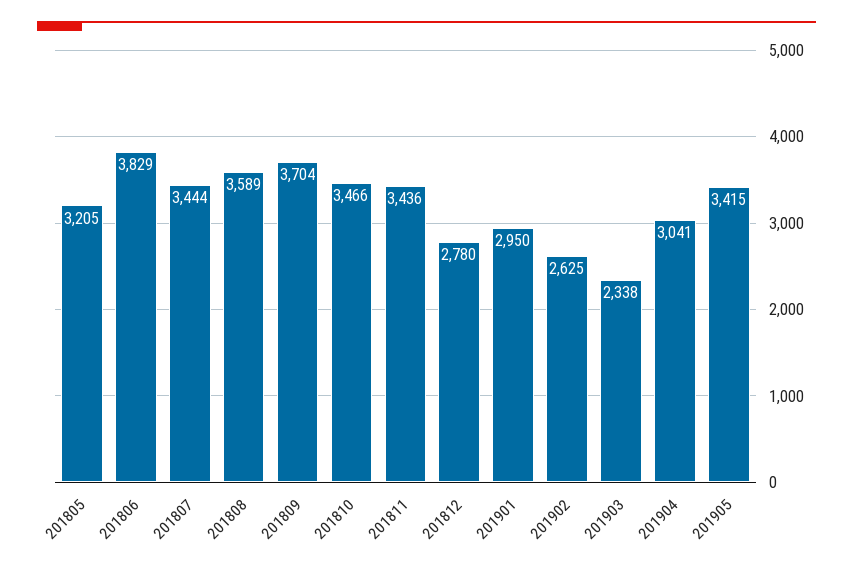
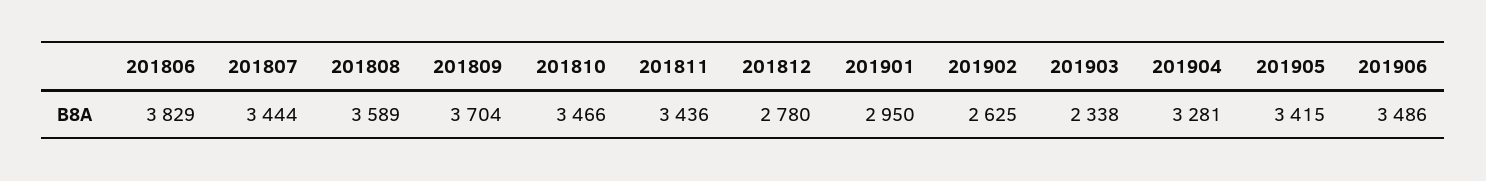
201805: 3205 -> none
201904: 3041 -> 3281
201906: none -> 3486

